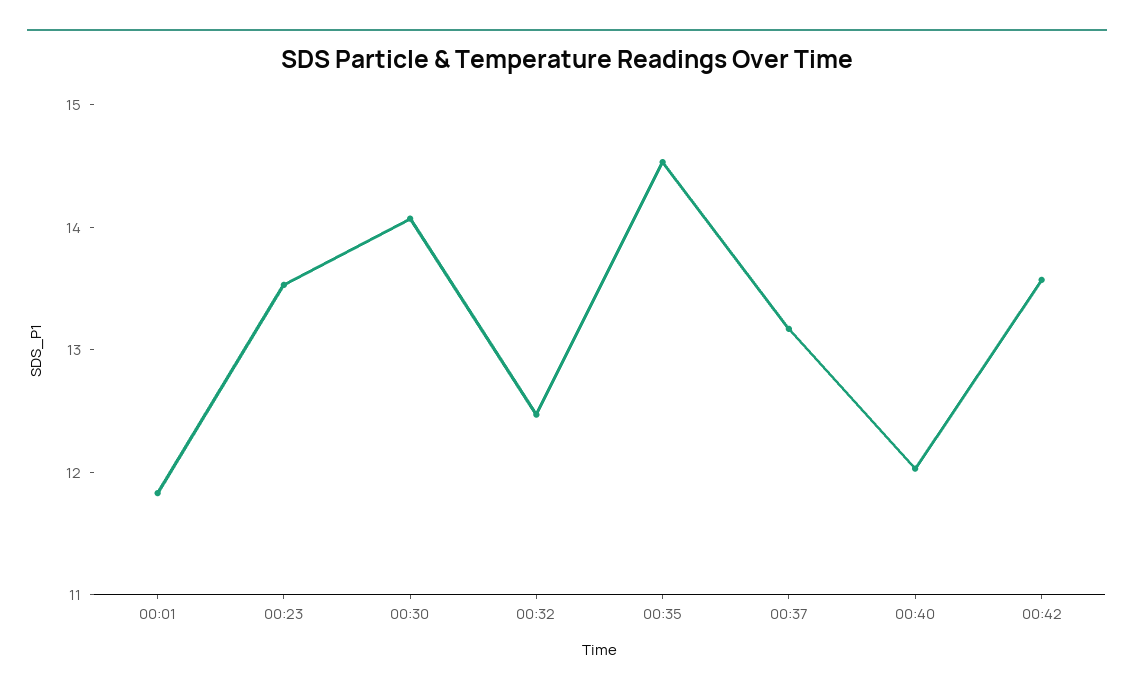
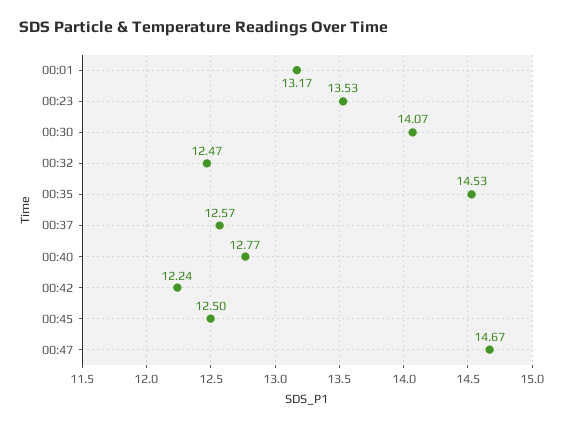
00:01: 11.8 -> 13.17
00:37: 13.2 -> 12.57
00:40: 12 -> 12.77
00:42: 13.6 -> 12.24
00:45: none -> 12.5
00:47: none -> 14.67

